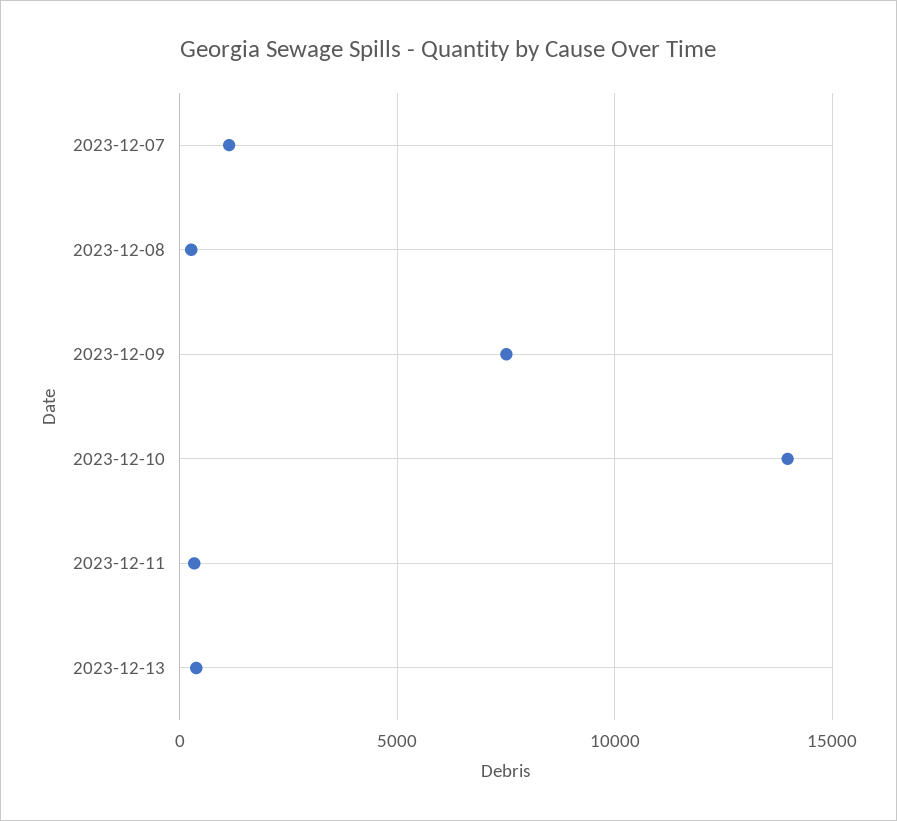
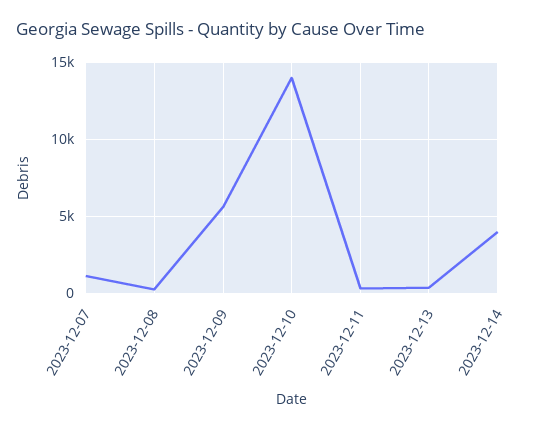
2023-12-09: 7500 -> 5500
2023-12-14: none -> 4000

